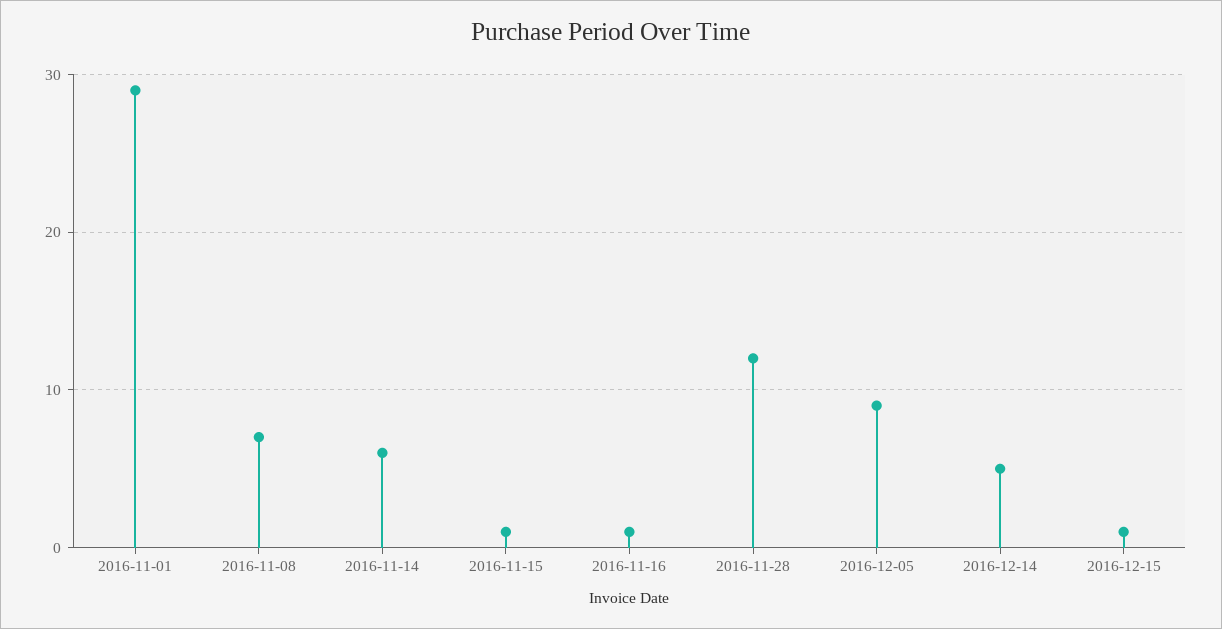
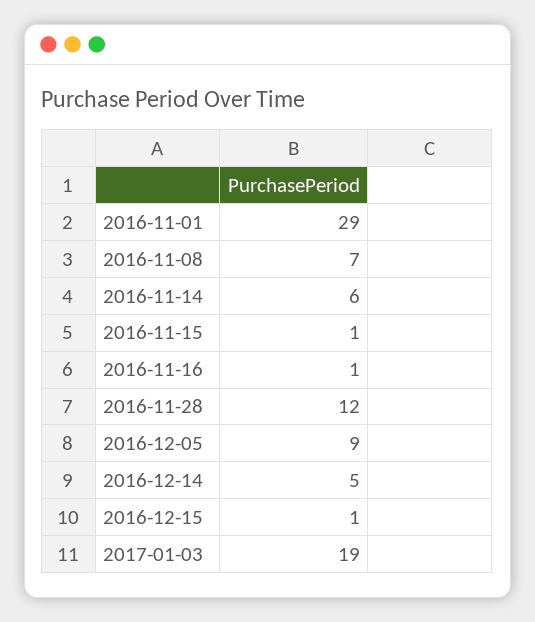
2017-01-03: none -> 19

